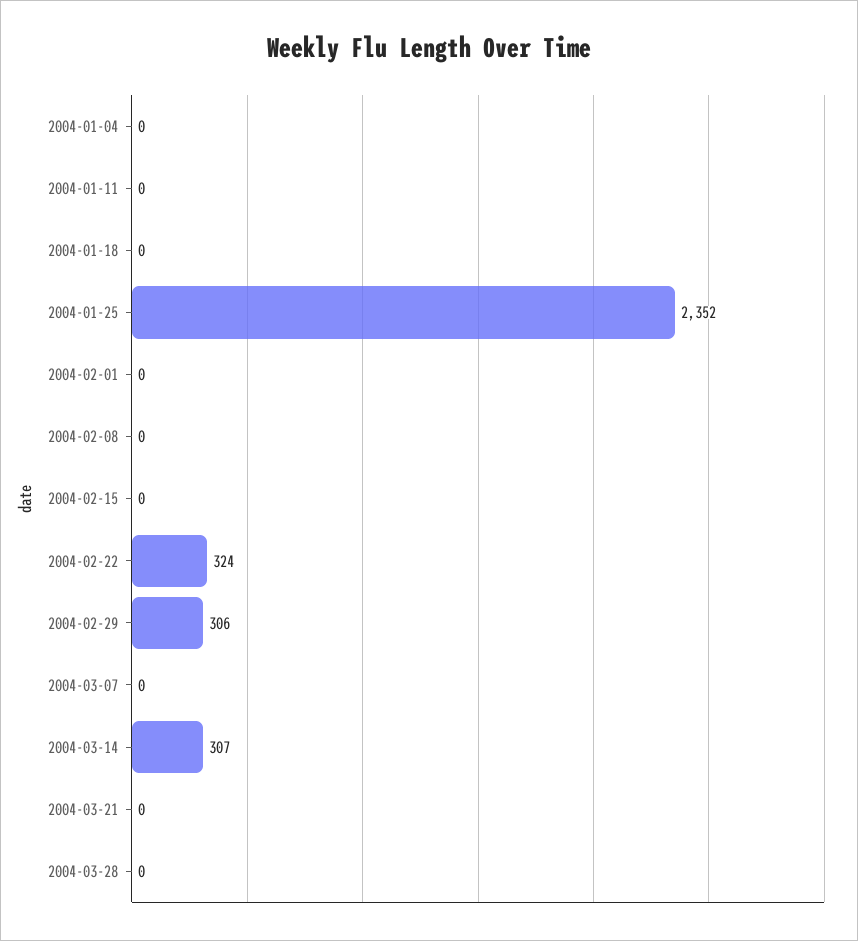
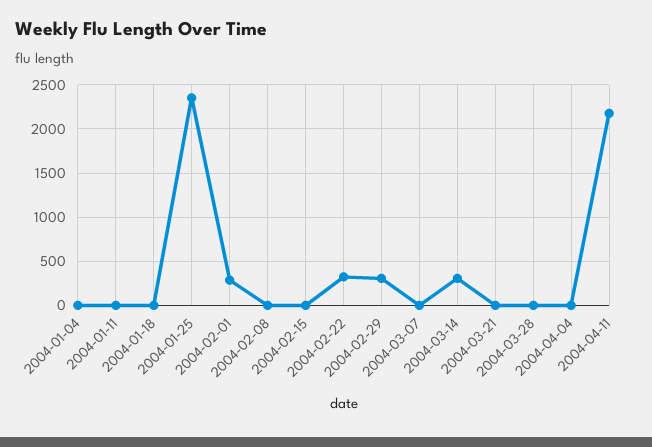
2004-02-01: 0 -> 300
2004-04-04: none -> 0
2004-04-11: none -> 2200

